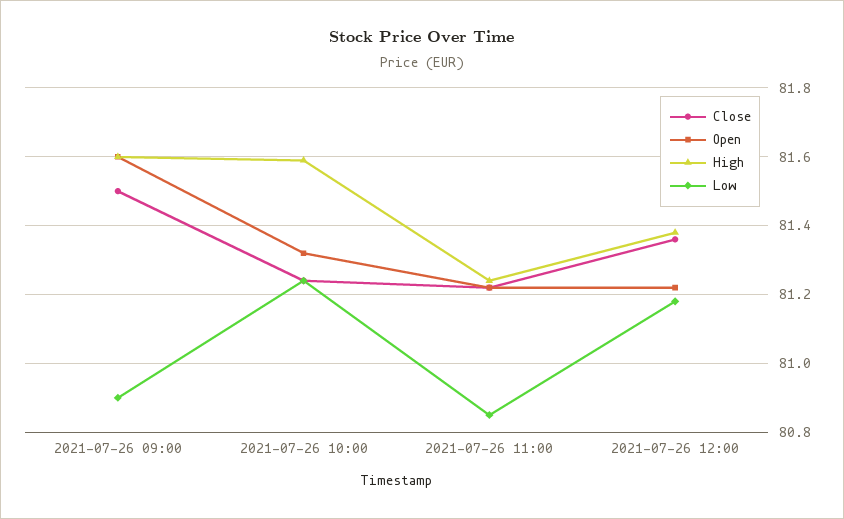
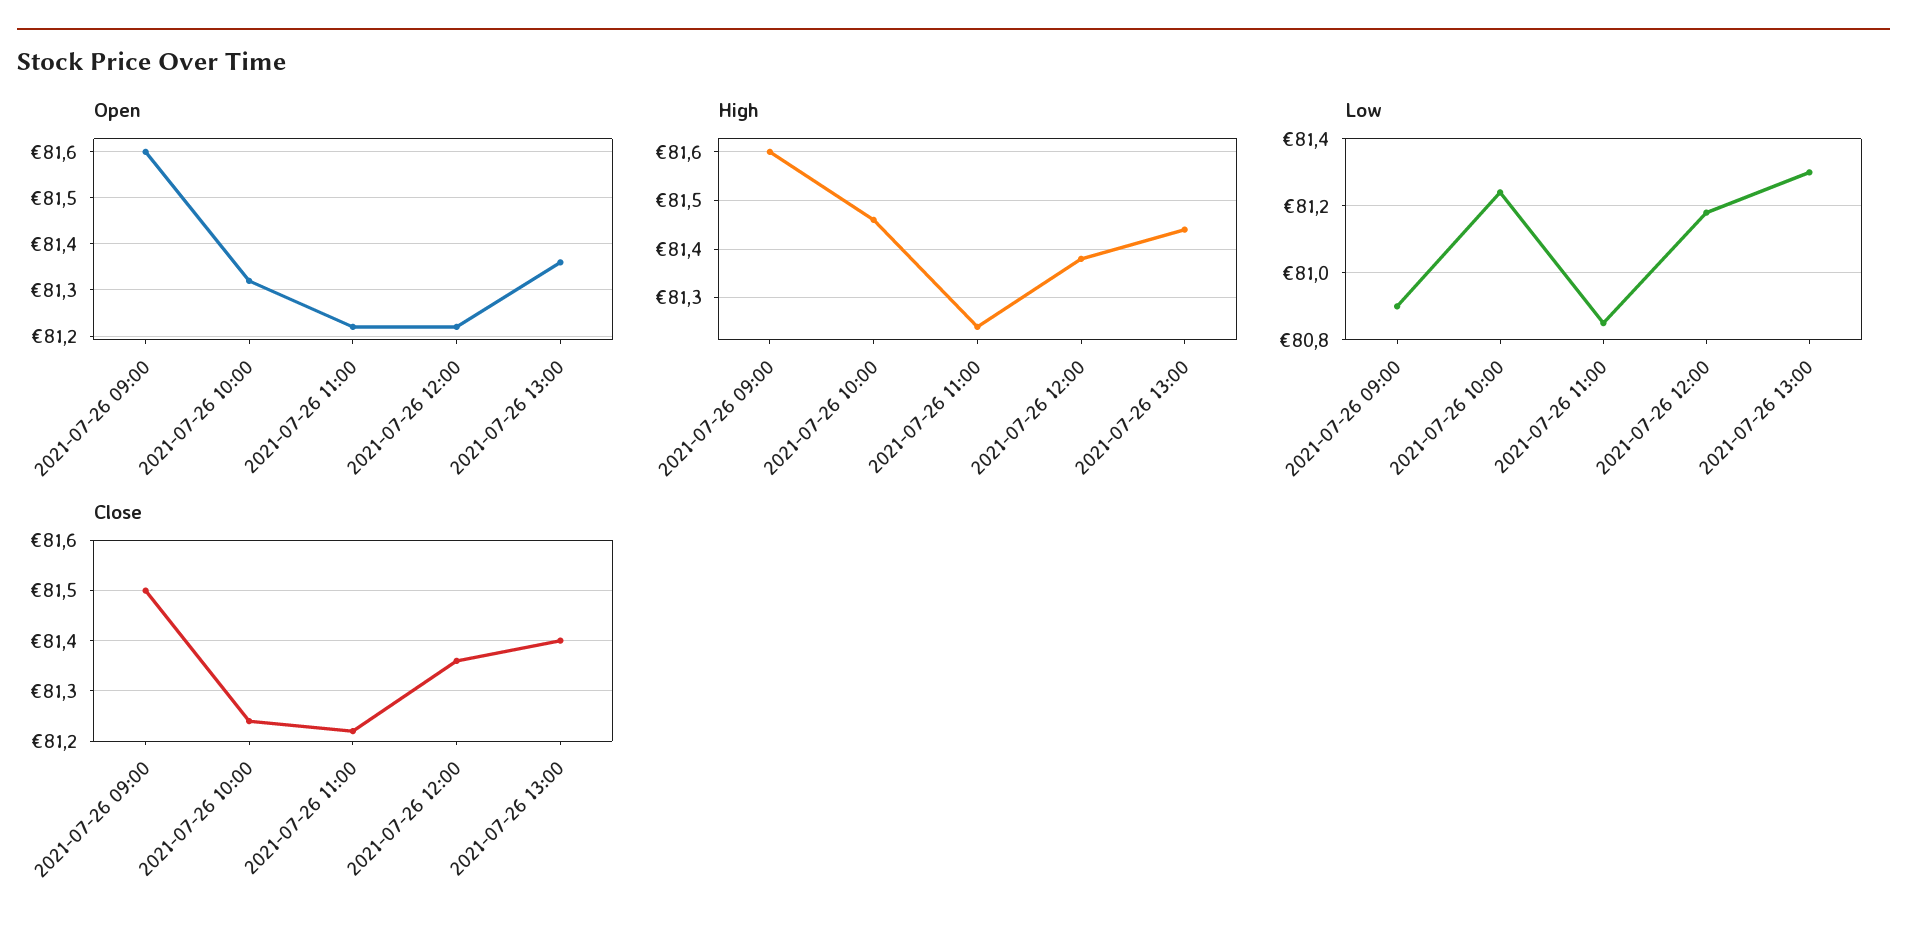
High, 2021-07-26 10:00: 81.6 -> 81.45
Open, 2021-07-26 13:00: none -> 81.35
High, 2021-07-26 13:00: none -> 81.45
Low, 2021-07-26 13:00: none -> 81.3
Close, 2021-07-26 13:00: none -> 81.4

